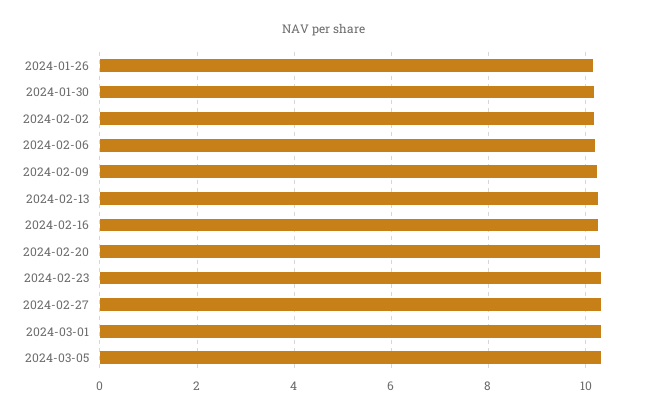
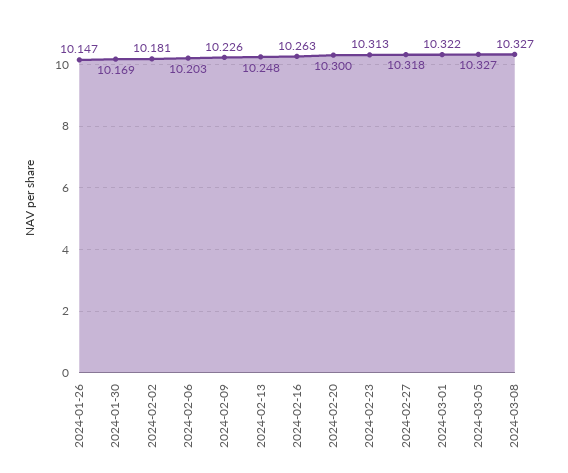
2024-03-08: none -> 10.327

